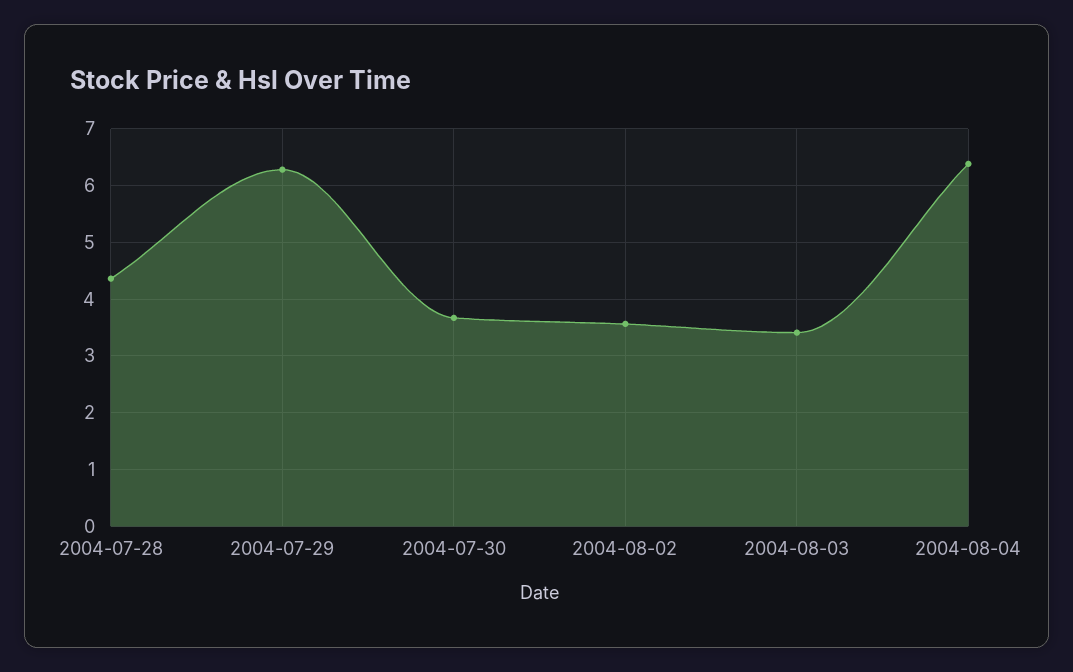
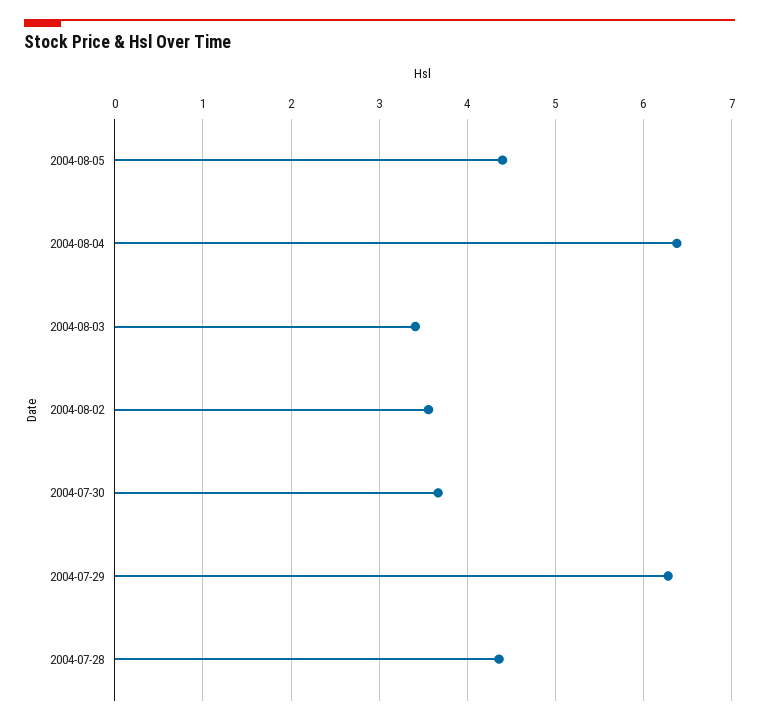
2004-08-05: none -> 4.4

